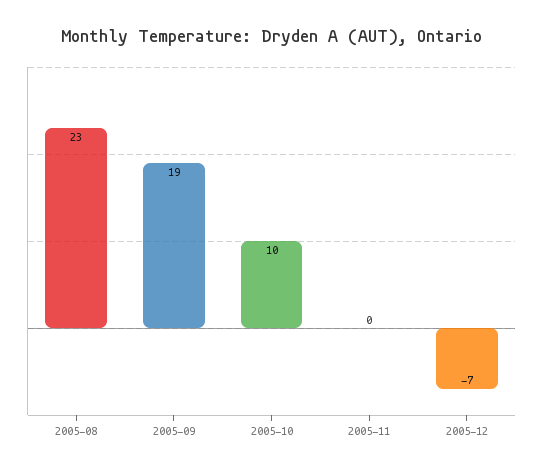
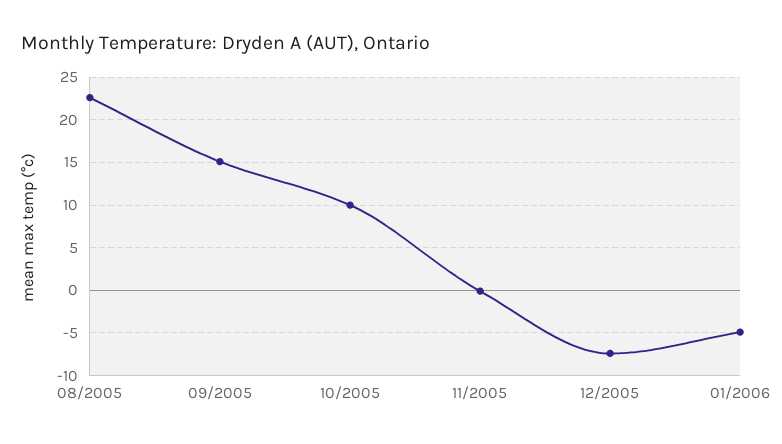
2005-09: 19 -> 15
01/2006: none -> -5

